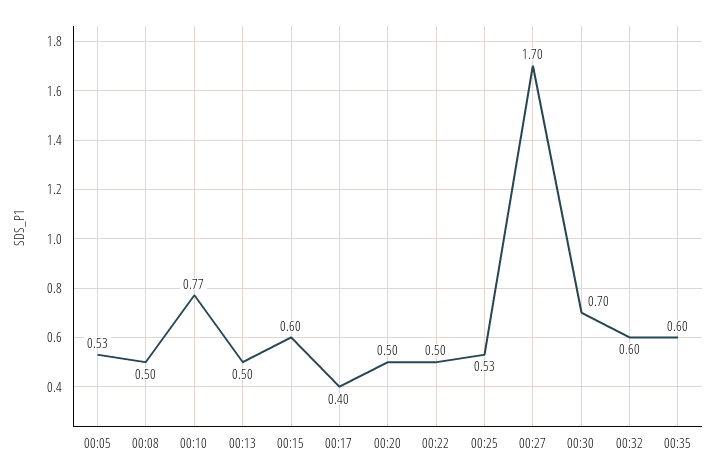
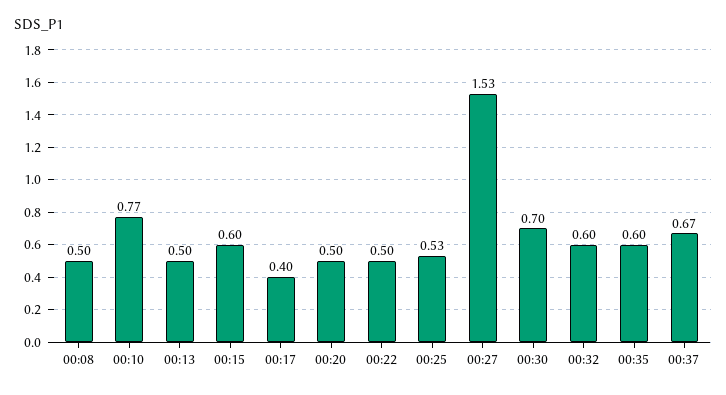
00:05: 0.53 -> none
00:27: 1.7 -> 1.53
00:37: none -> 0.67

